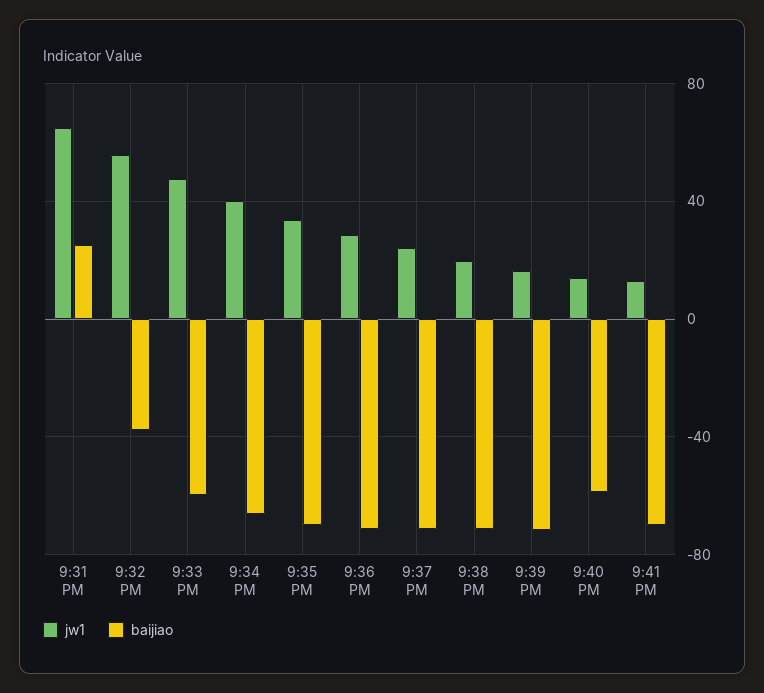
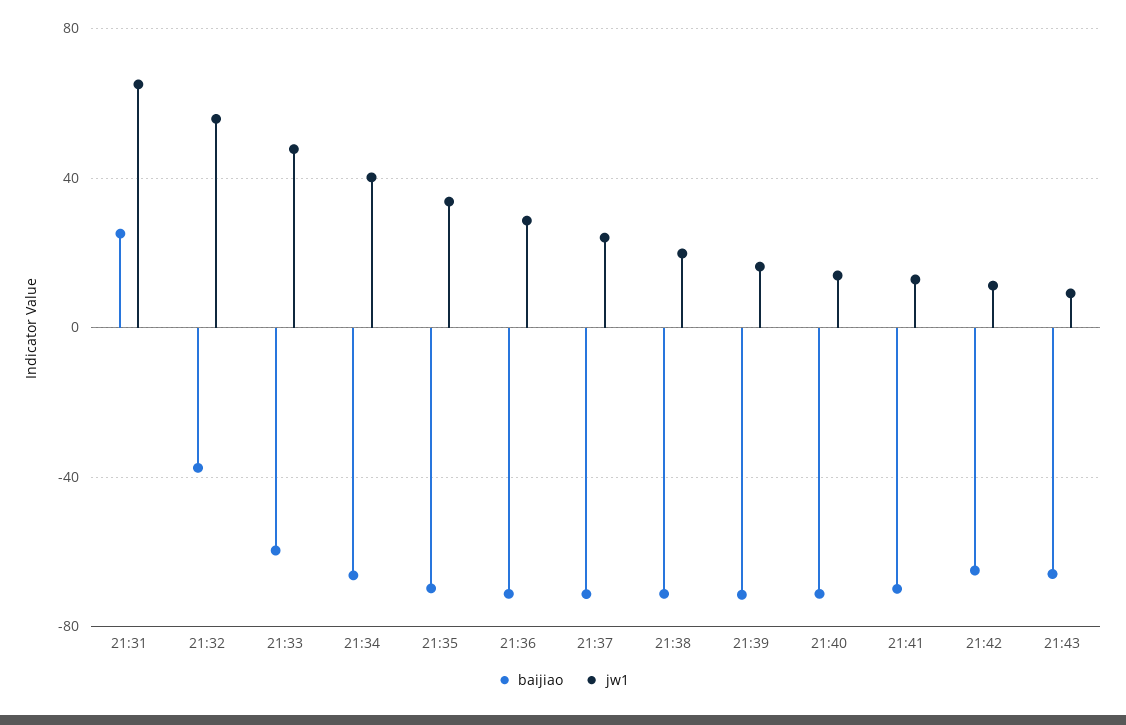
baijiao, 9:40 PM: -60 -> -70
baijiao, 21:42: none -> -65
jw1, 21:42: none -> 10
baijiao, 21:43: none -> -65
jw1, 21:43: none -> 10

